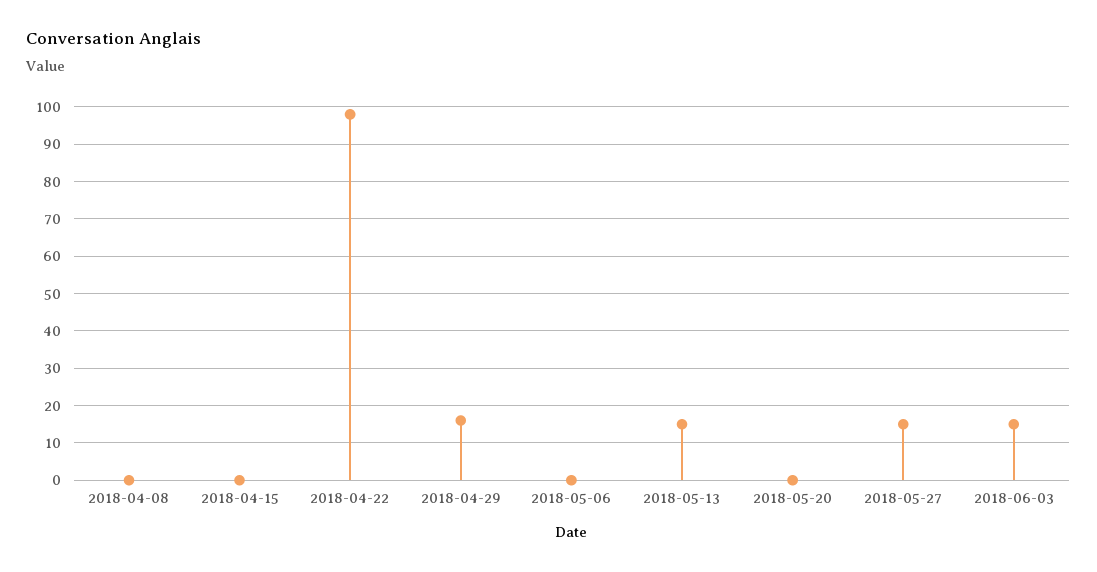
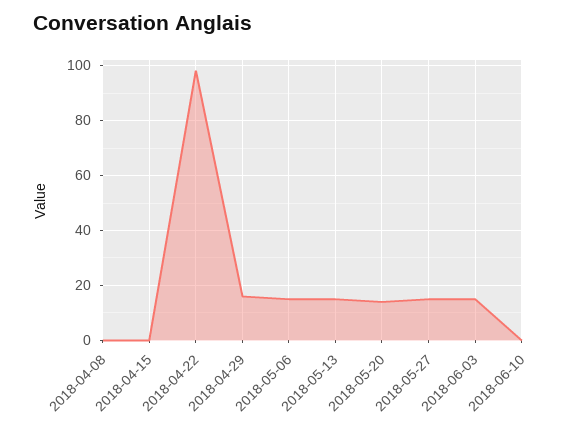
2018-05-06: 0 -> 15
2018-05-20: 0 -> 15
2018-06-10: none -> 0

